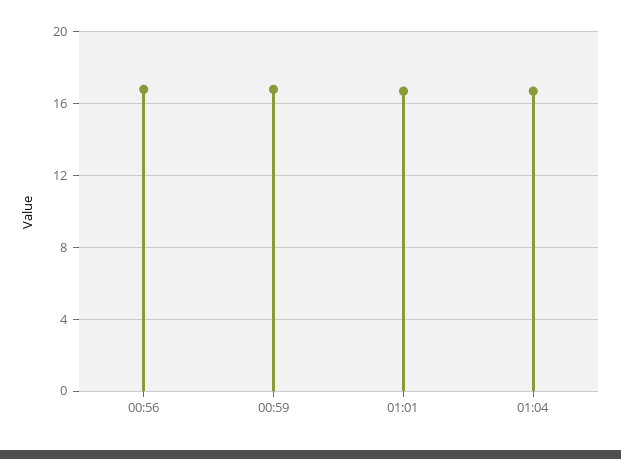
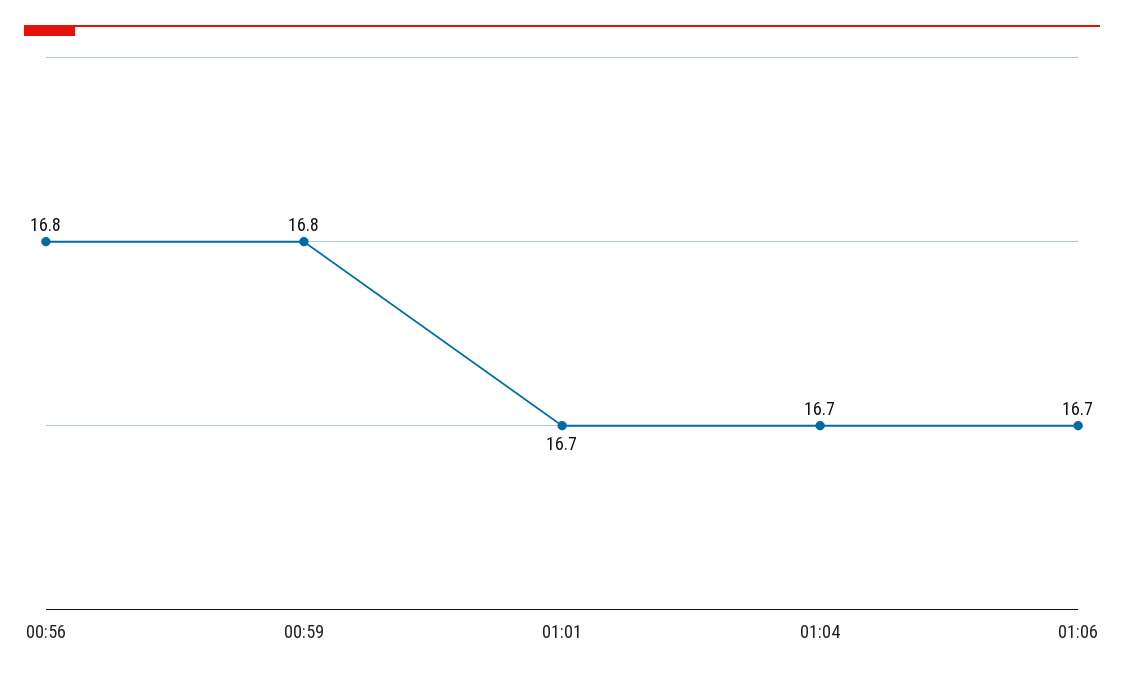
01:06: none -> 16.7

